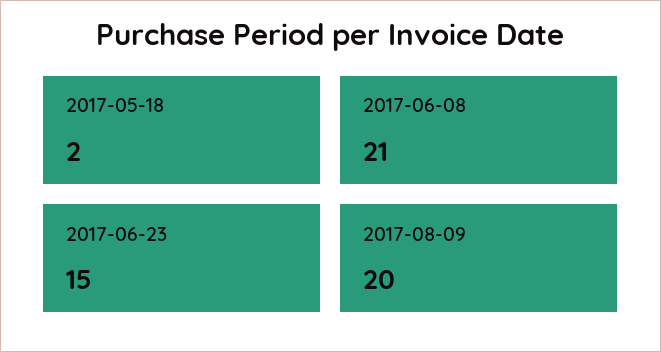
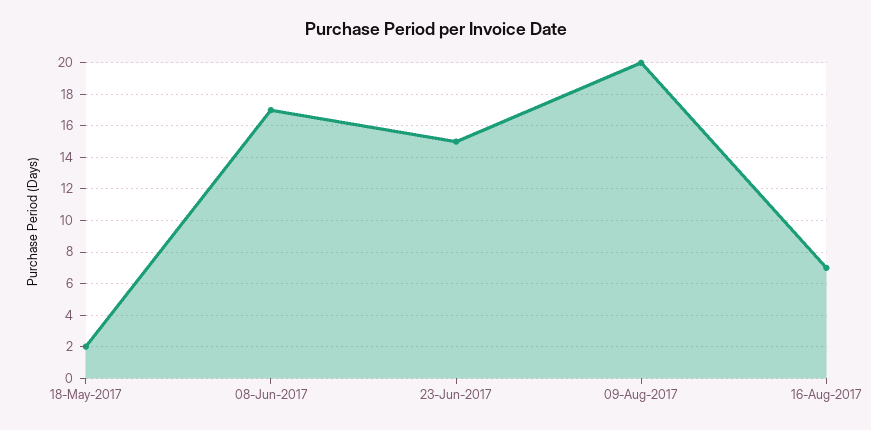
2017-06-08: 21 -> 17
16-Aug-2017: none -> 7

